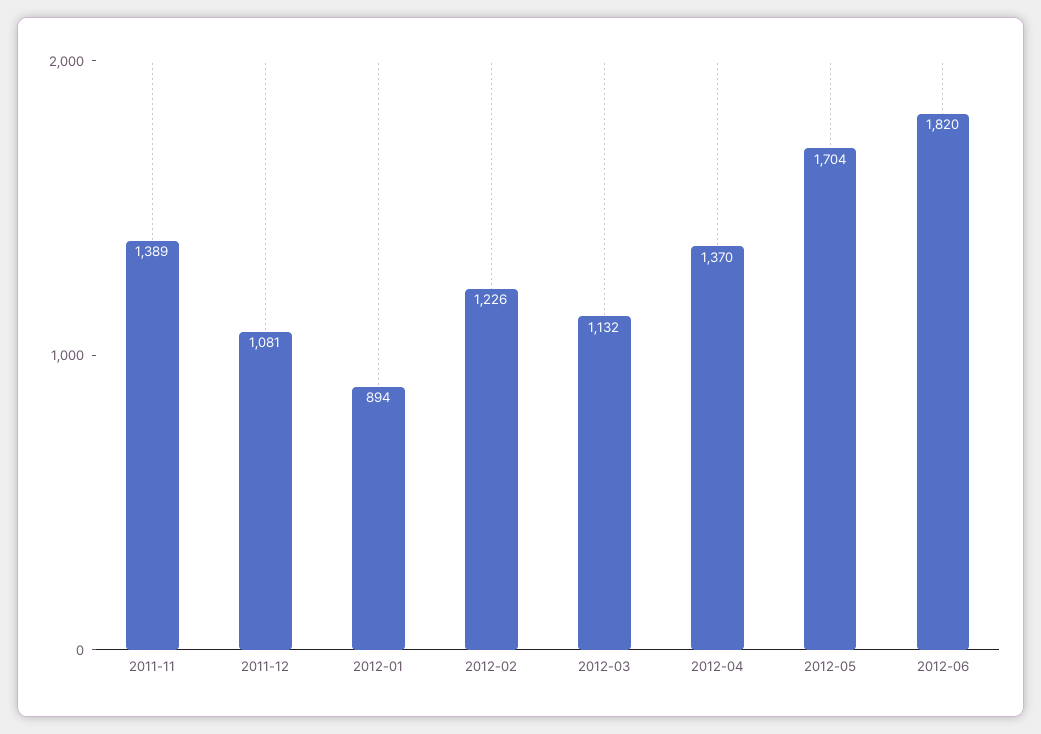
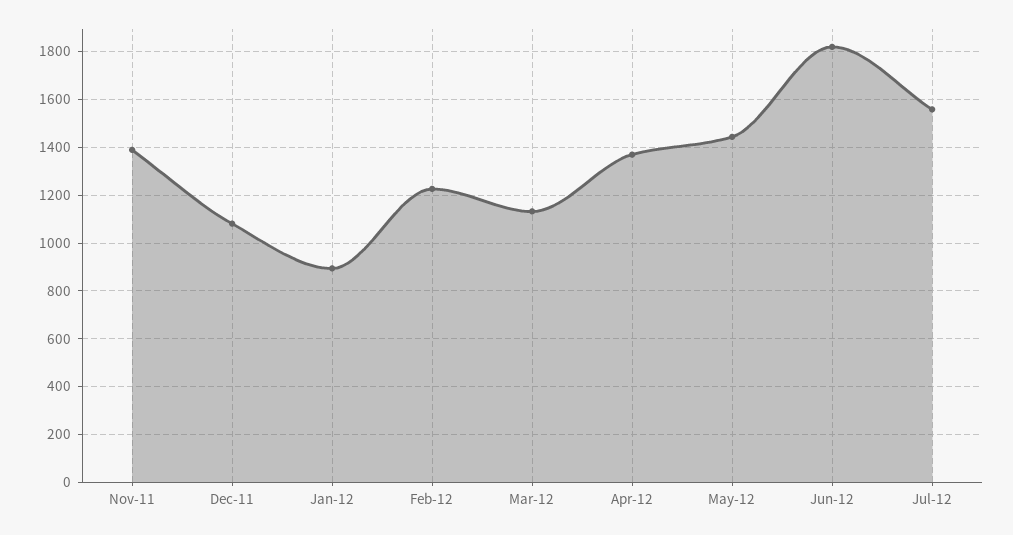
2012-05: 1704 -> 1450
Jul-12: none -> 1550

